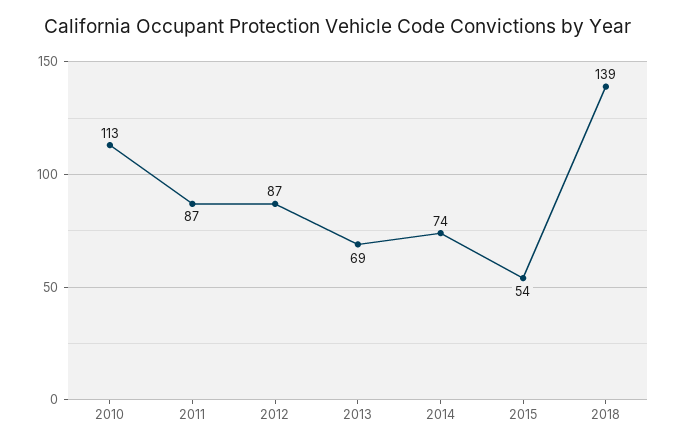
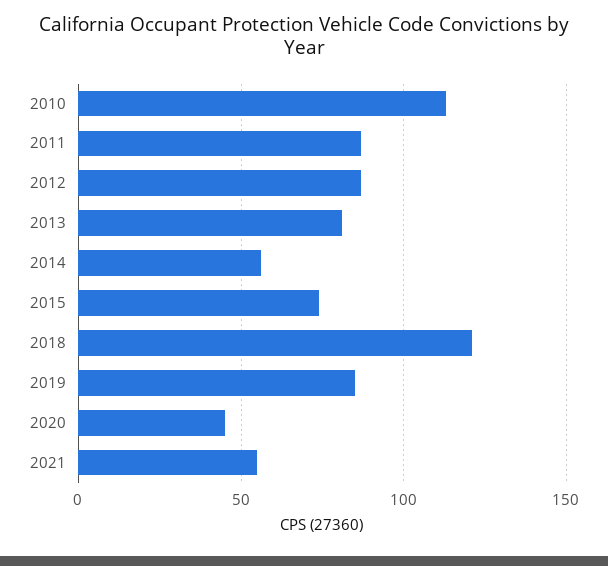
2013: 69 -> 80
2014: 74 -> 55
2015: 54 -> 75
2018: 139 -> 120
2019: none -> 85
2020: none -> 45
2021: none -> 55

